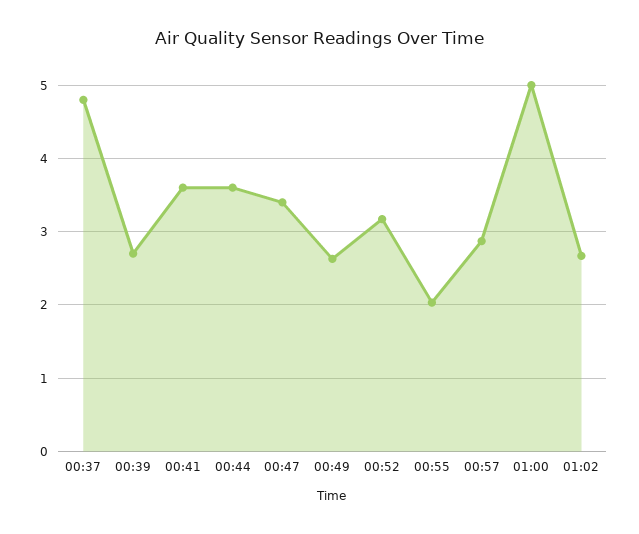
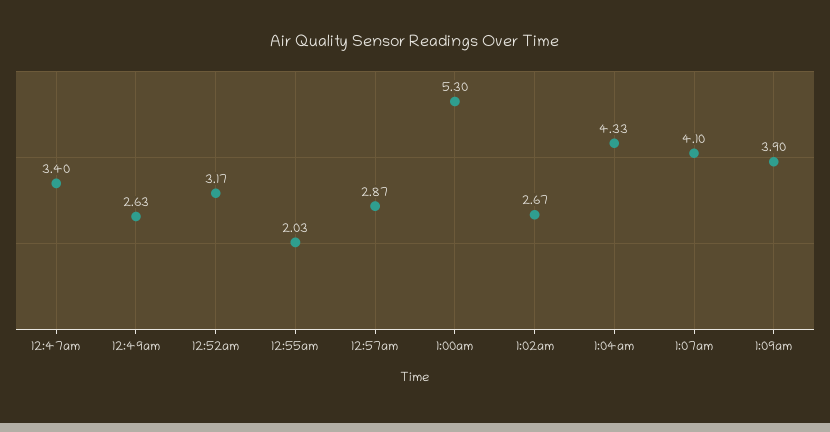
00:37: 4.8 -> none
00:39: 2.7 -> none
00:41: 3.6 -> none
00:44: 3.6 -> none
01:00: 5 -> 5.3
1:04am: none -> 4.33
1:07am: none -> 4.1
1:09am: none -> 3.9

